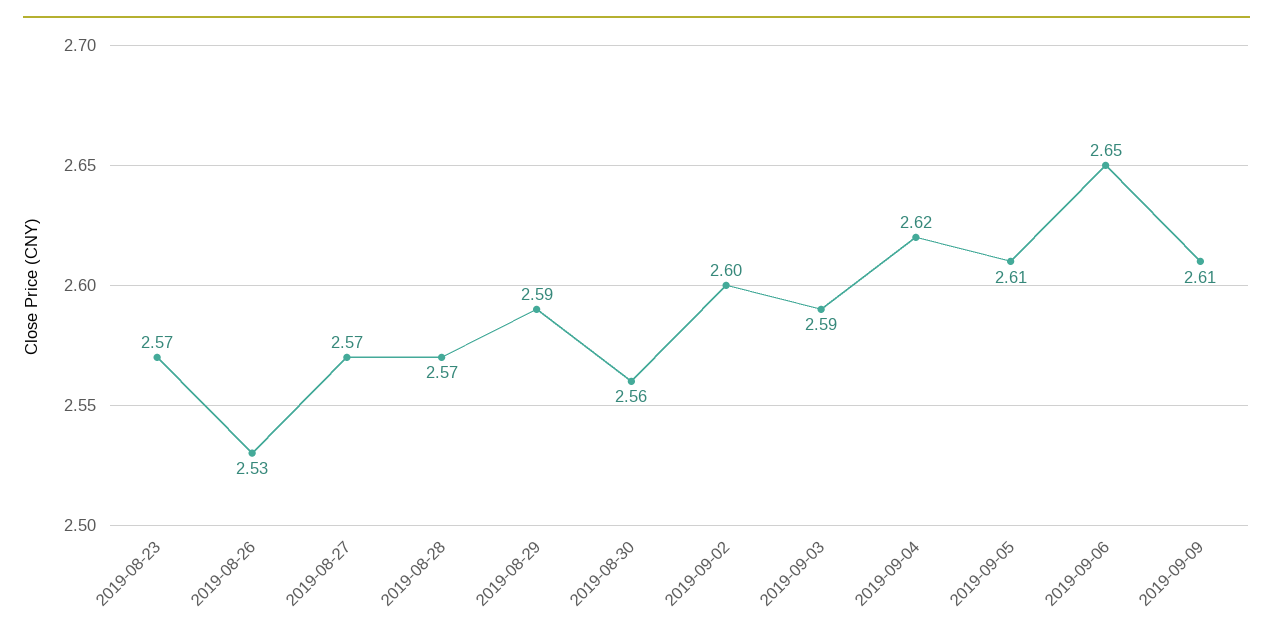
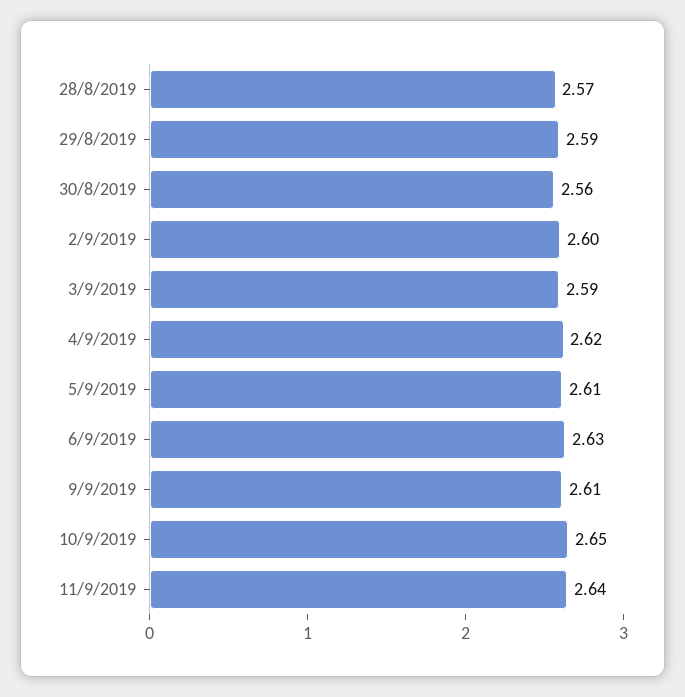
2019-08-23: 2.57 -> none
2019-08-26: 2.53 -> none
2019-08-27: 2.57 -> none
2019-09-06: 2.65 -> 2.63
10/9/2019: none -> 2.65
11/9/2019: none -> 2.64

